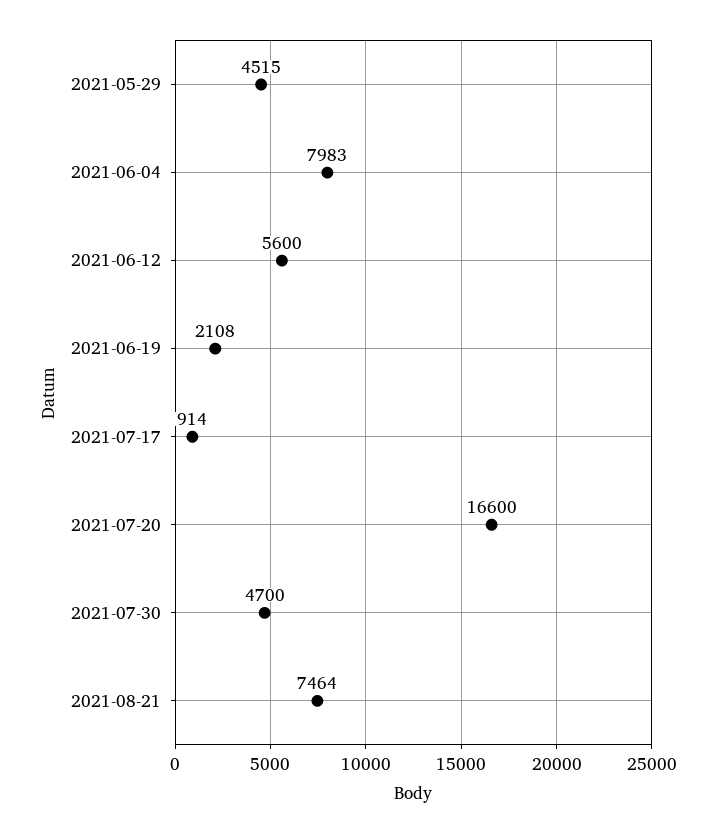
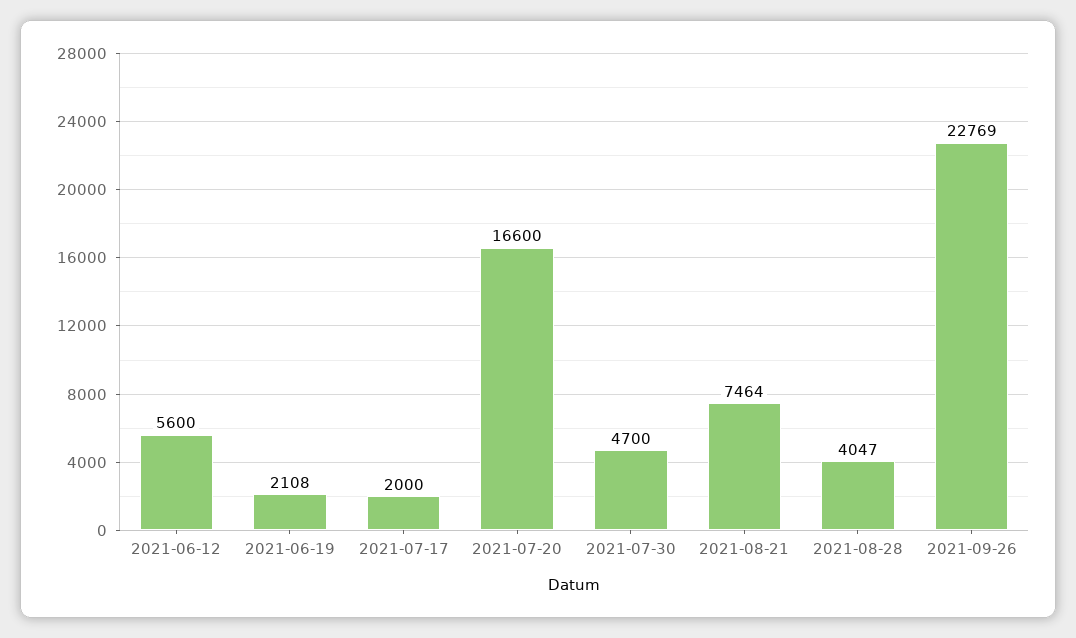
2021-05-29: 4515 -> none
2021-06-04: 7983 -> none
2021-07-17: 914 -> 2000
2021-08-28: none -> 4047
2021-09-26: none -> 22769

